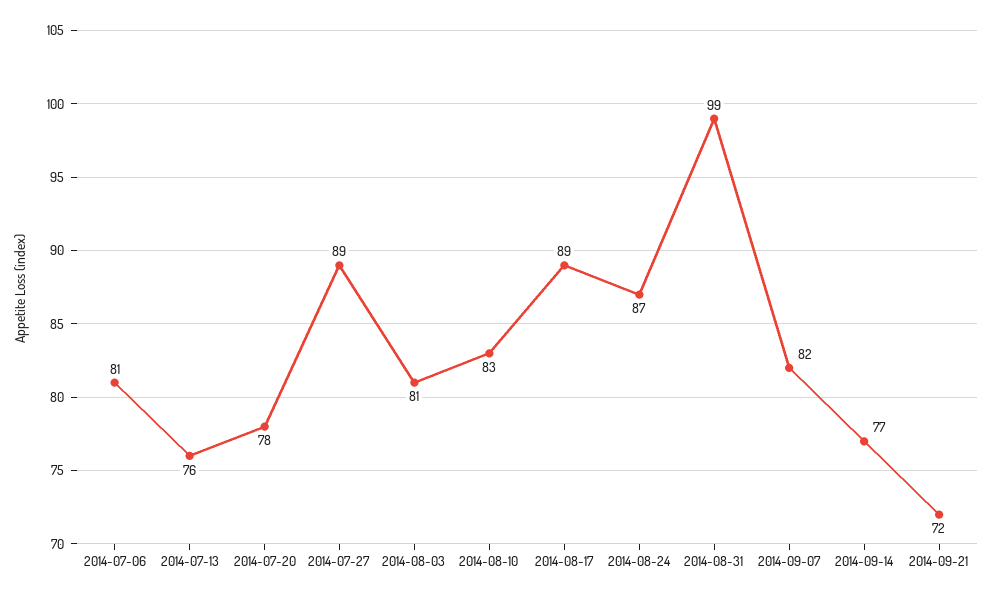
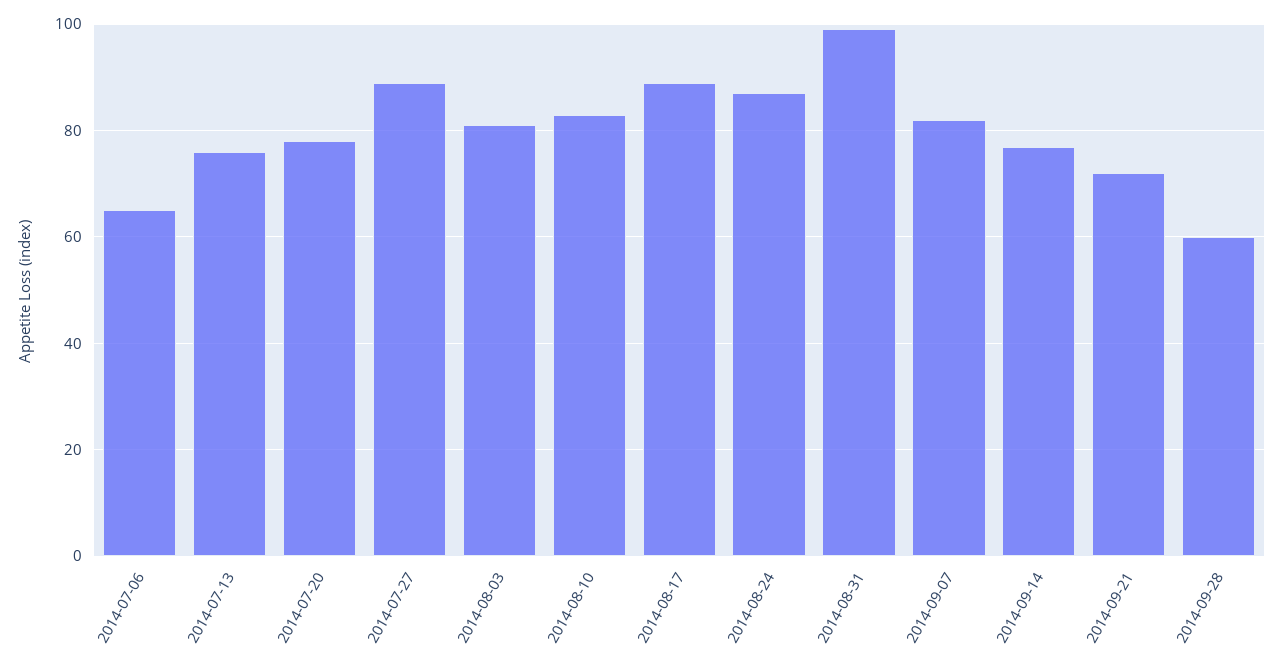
2014-07-06: 81 -> 65
2014-09-28: none -> 60

